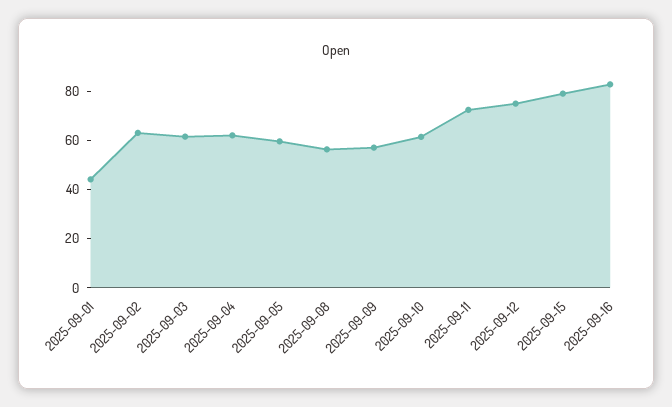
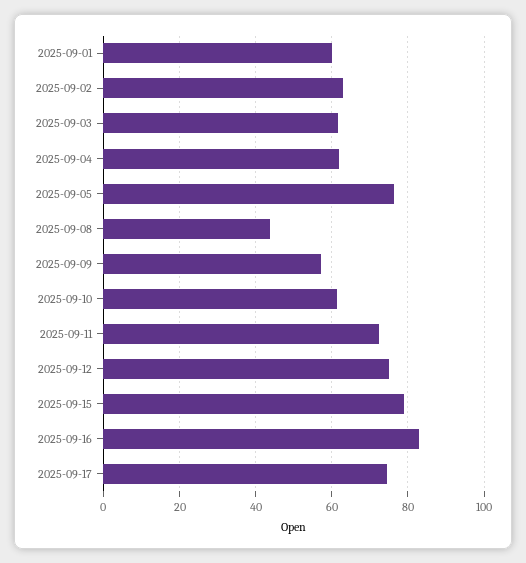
2025-09-01: 45 -> 60
2025-09-05: 60 -> 76
2025-09-08: 55 -> 44
2025-09-17: none -> 74

